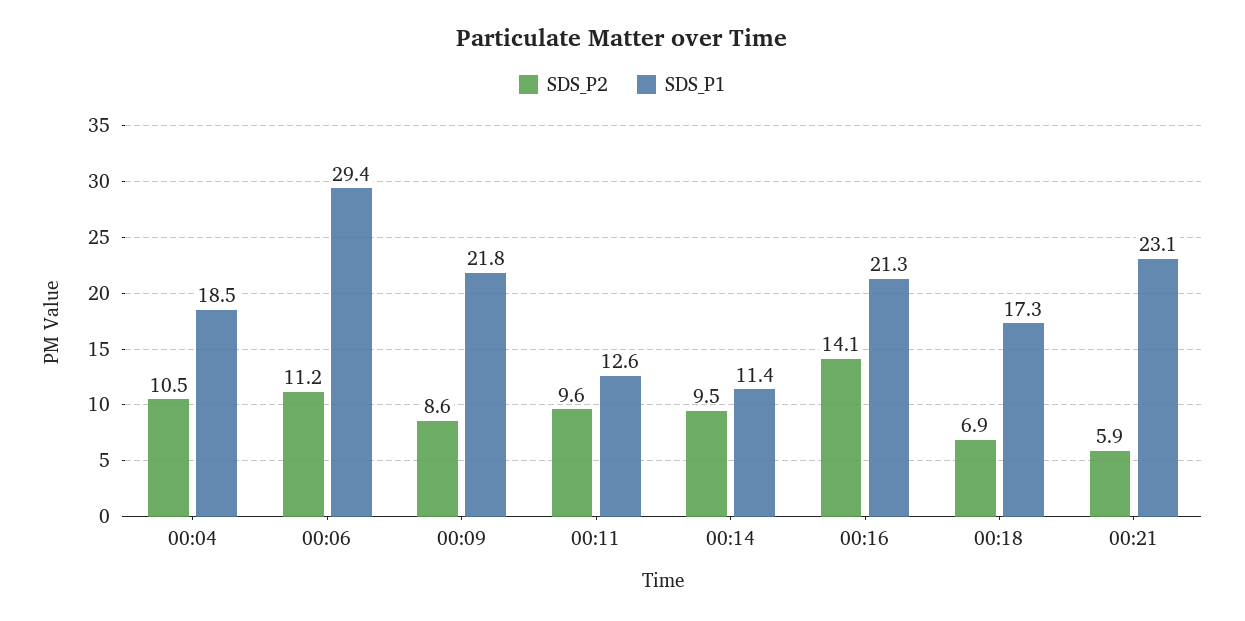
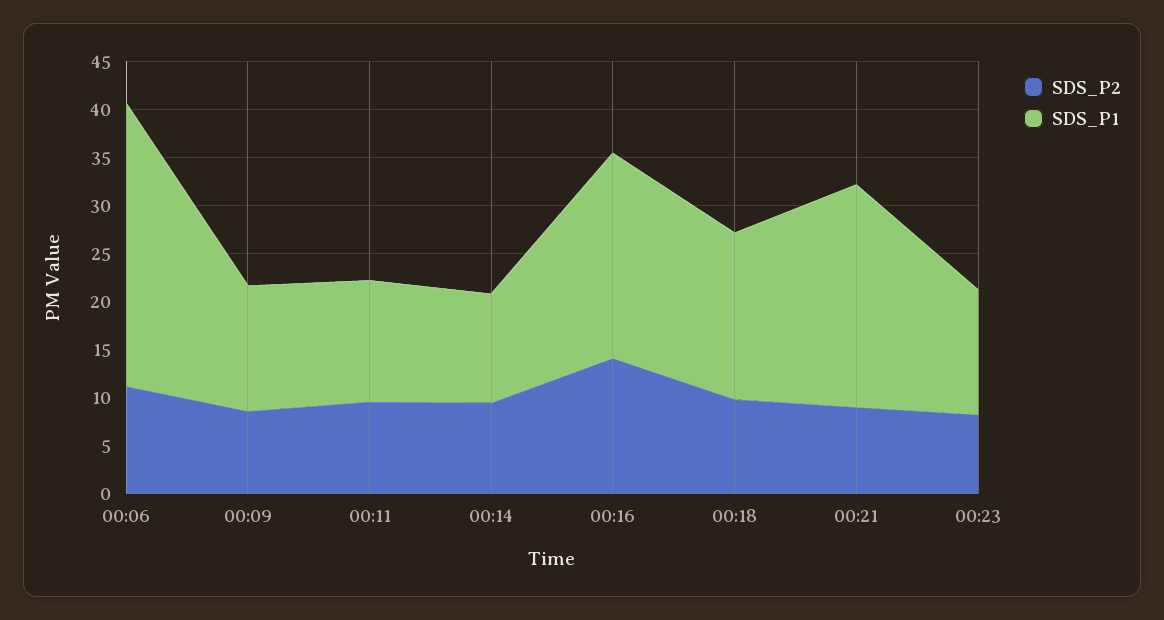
SDS_P2, 00:04: 10.5 -> none
SDS_P1, 00:04: 18.5 -> none
SDS_P1, 00:09: 21.8 -> 13
SDS_P2, 00:18: 6.9 -> 10
SDS_P2, 00:21: 5.9 -> 9
SDS_P2, 00:23: none -> 8
SDS_P1, 00:23: none -> 13

